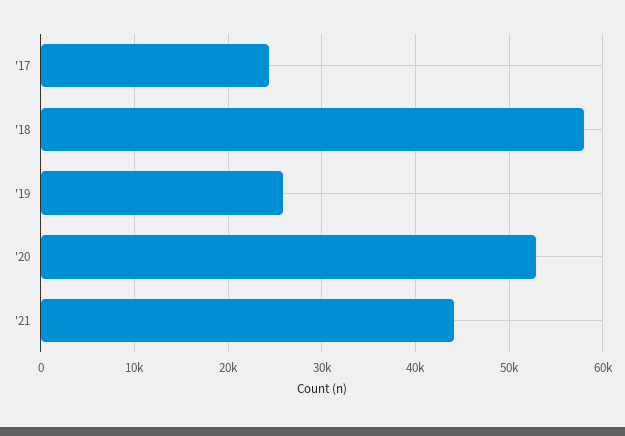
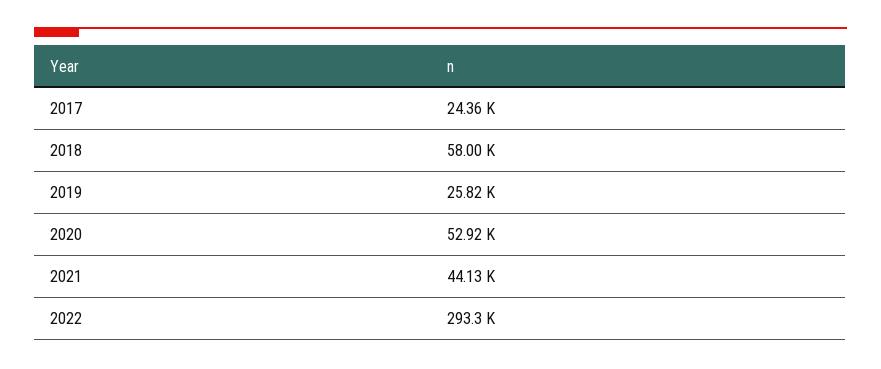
2022: none -> 293300

